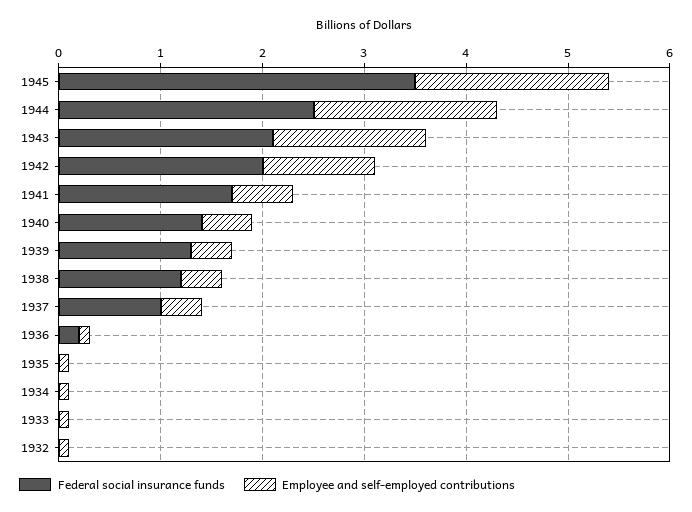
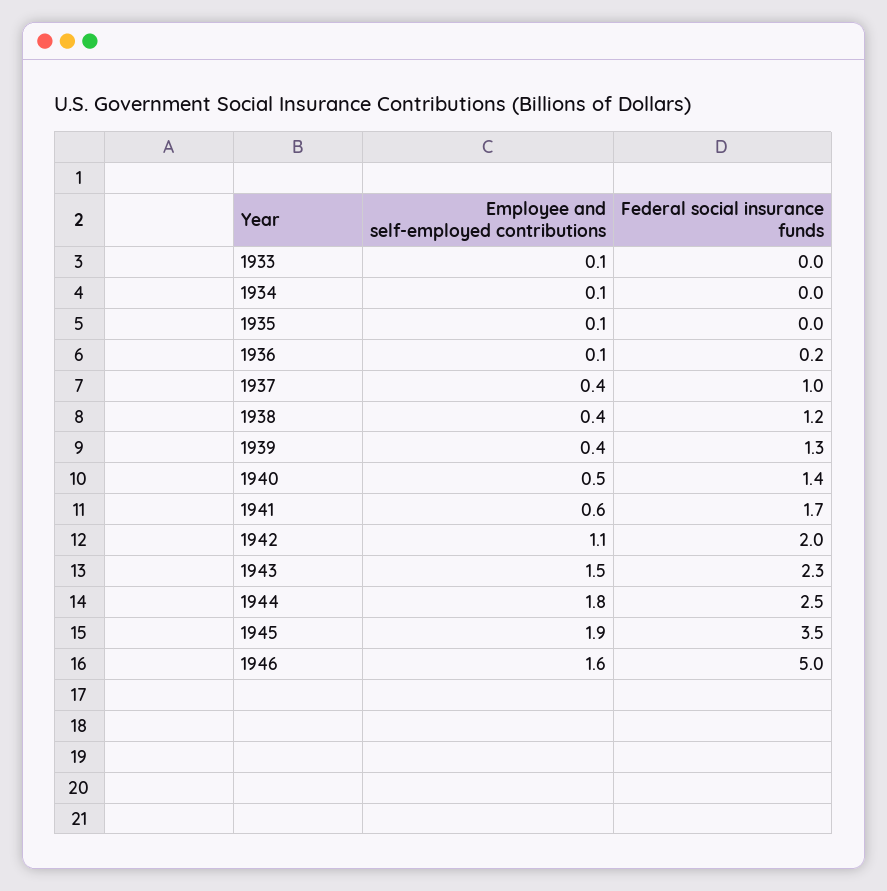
Federal social insurance funds, 1943: 2.1 -> 2.3
Federal social insurance funds, 1932: 0 -> none
Employee and self-employed contributions, 1932: 0.1 -> none
Employee and self-employed contributions, 1946: none -> 1.6
Federal social insurance funds, 1946: none -> 5

